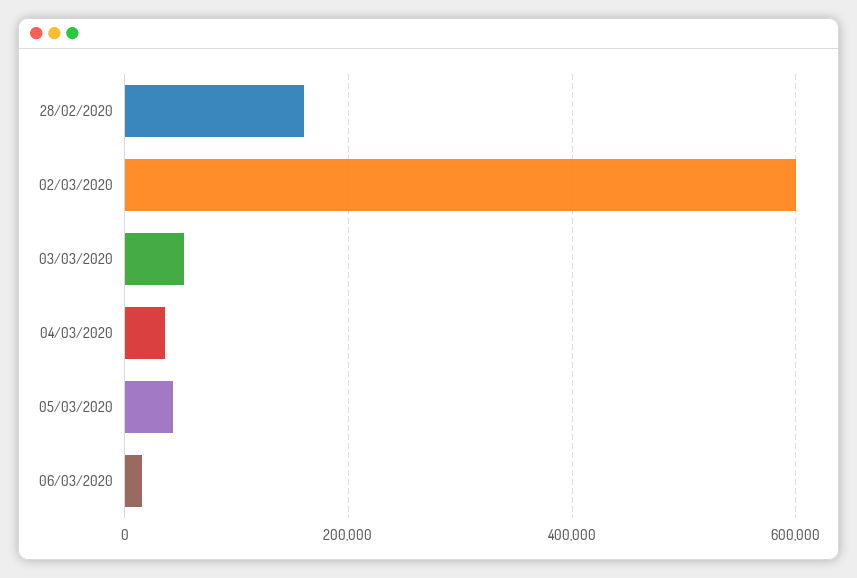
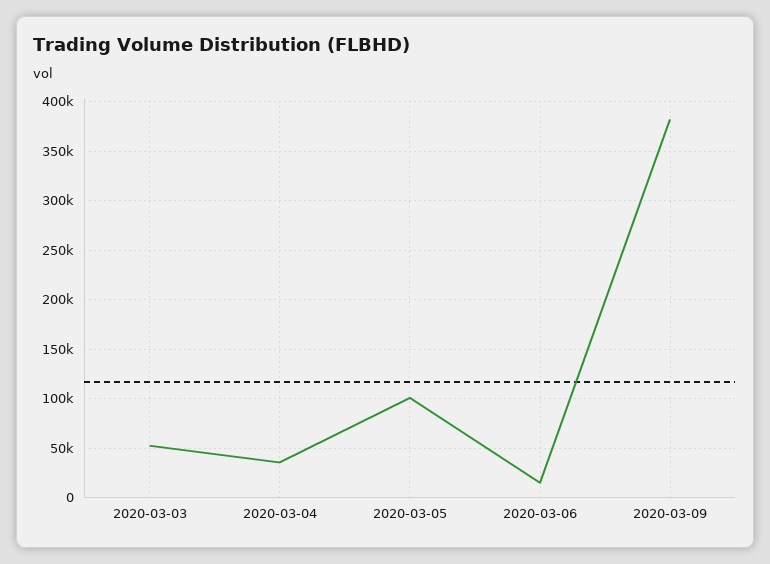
28/02/2020: 160000 -> none
02/03/2020: 600000 -> none
05/03/2020: 40000 -> 100000
2020-03-09: none -> 380000

